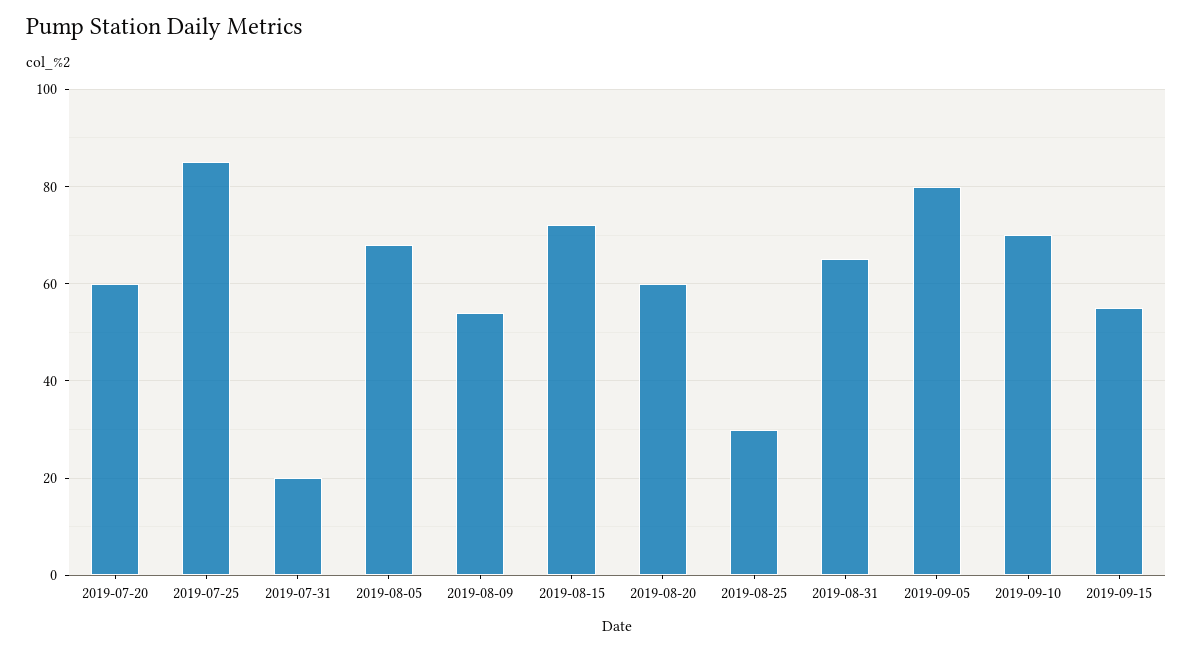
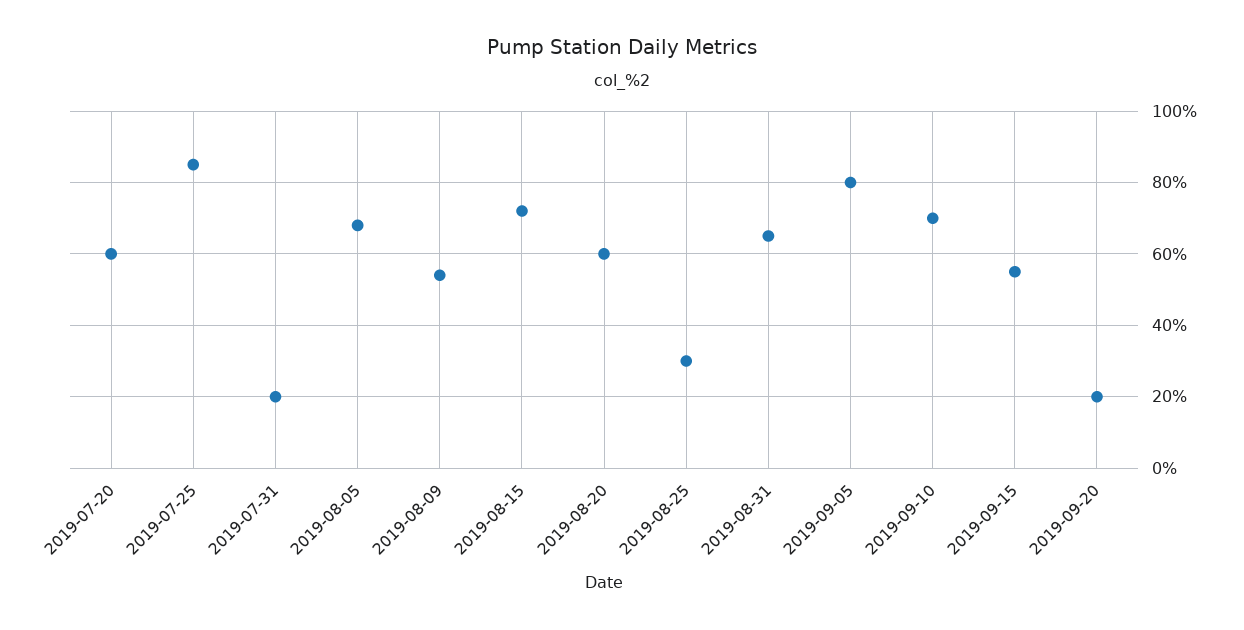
2019-09-20: none -> 20

